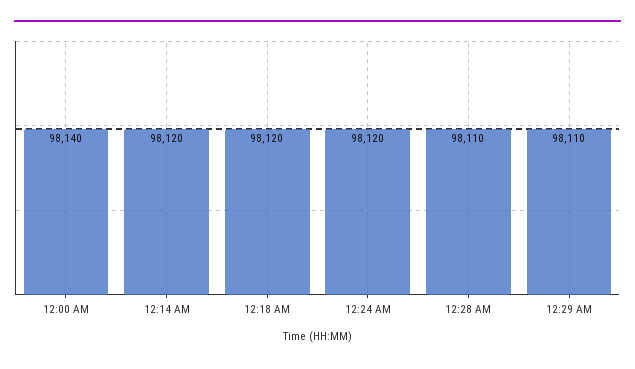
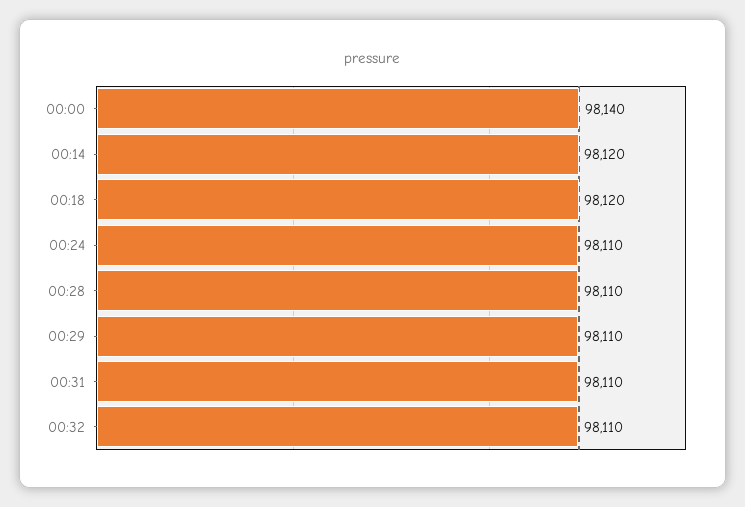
12:24 AM: 98120 -> 98110
00:31: none -> 98110
00:32: none -> 98110

